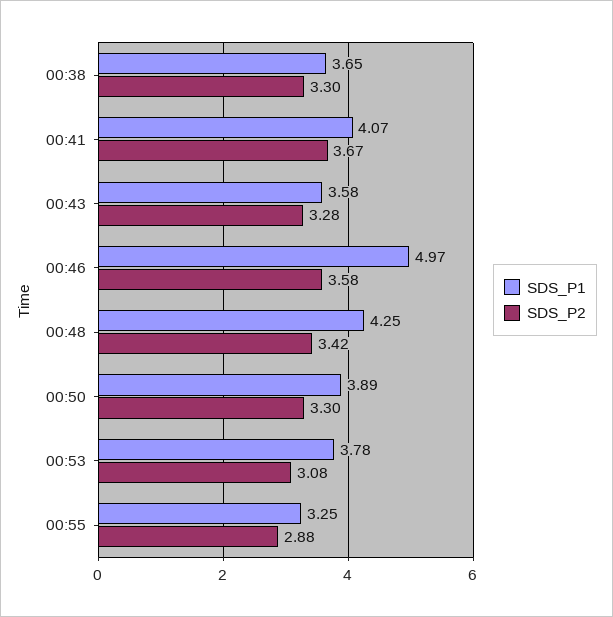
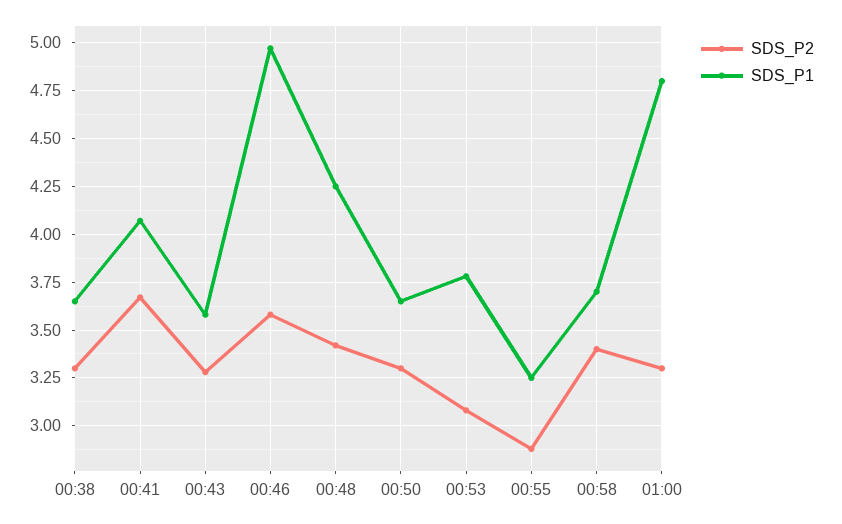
SDS_P1, 00:50: 3.89 -> 3.65
SDS_P2, 00:58: none -> 3.4
SDS_P1, 00:58: none -> 3.7
SDS_P2, 01:00: none -> 3.3
SDS_P1, 01:00: none -> 4.8

